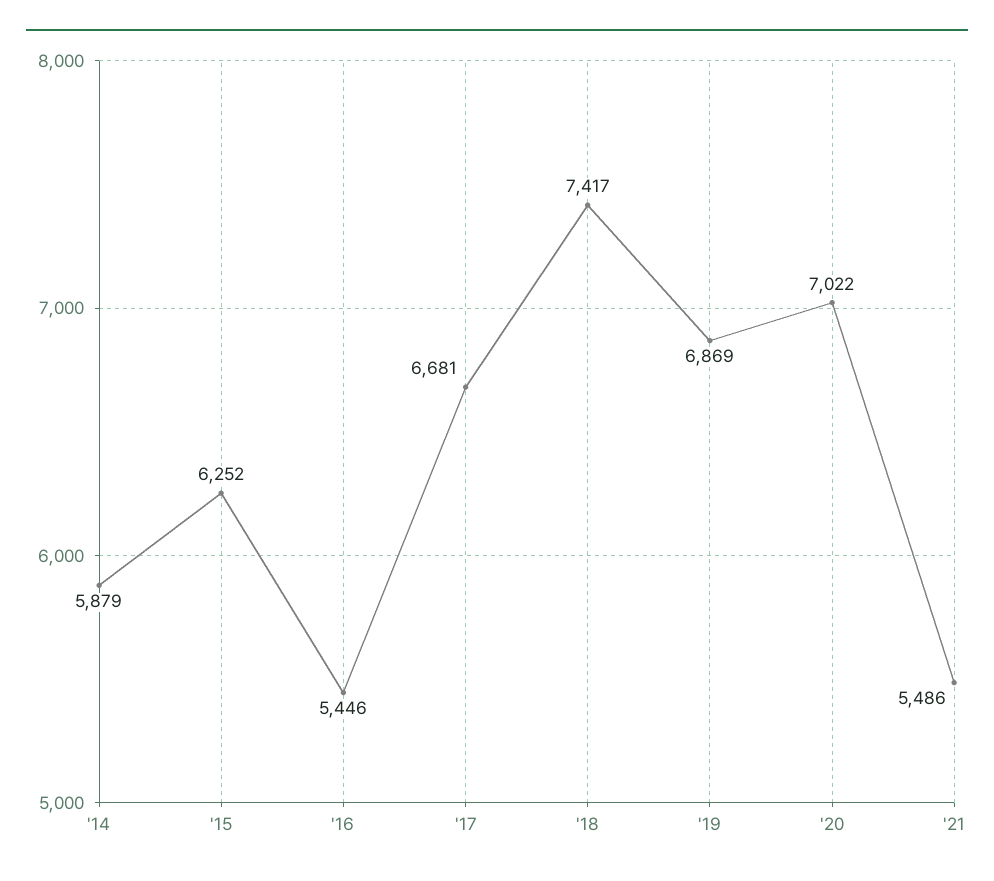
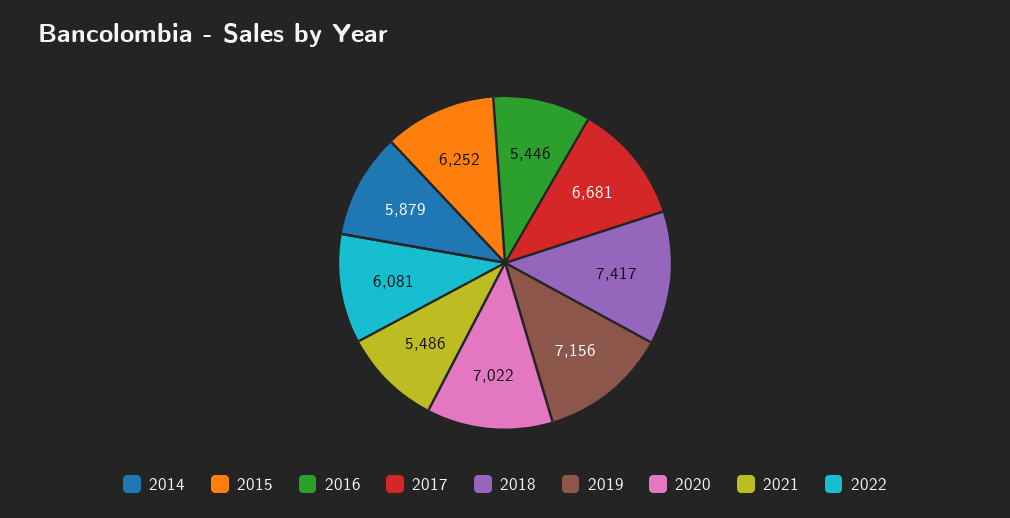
'19: 6869 -> 7156
2022: none -> 6081

